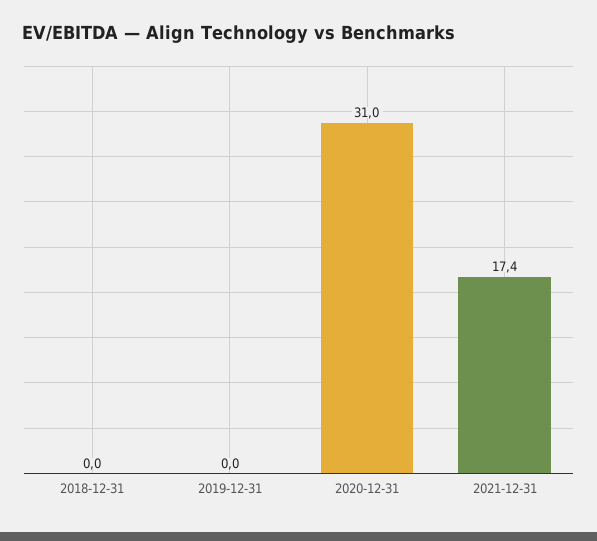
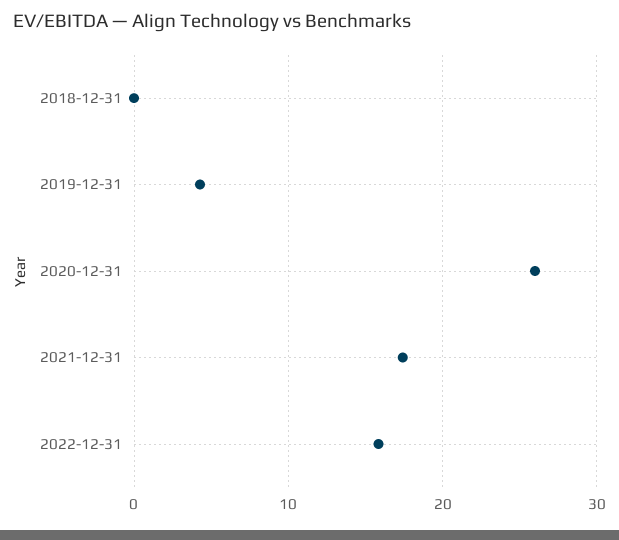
2019-12-31: 0 -> 4
2020-12-31: 31 -> 26
2022-12-31: none -> 16

